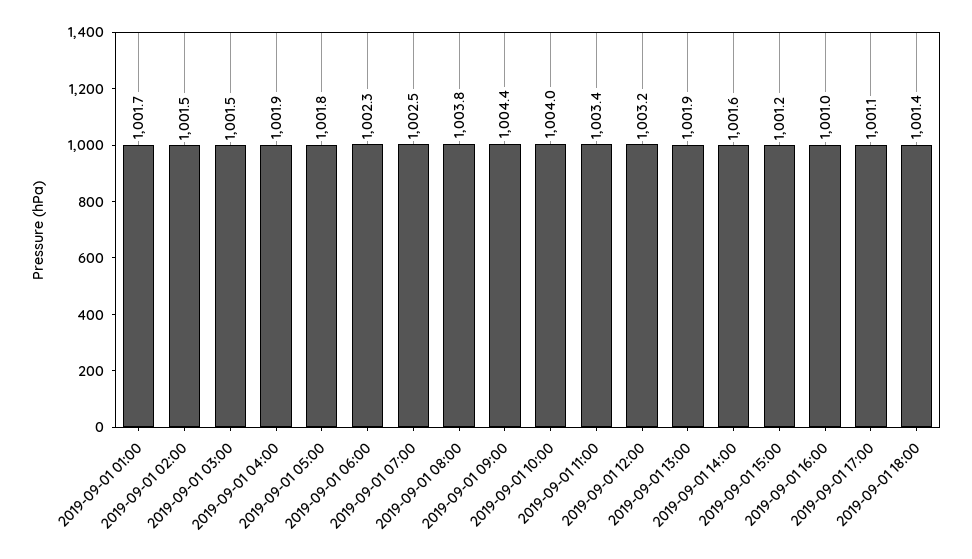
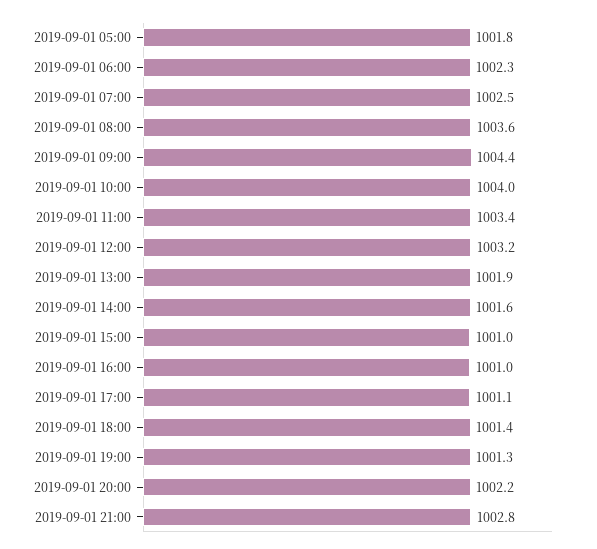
2019-09-01 01:00: 1001.7 -> none
2019-09-01 02:00: 1001.5 -> none
2019-09-01 03:00: 1001.5 -> none
2019-09-01 04:00: 1001.9 -> none
2019-09-01 08:00: 1003.8 -> 1003.6
2019-09-01 15:00: 1001.2 -> 1001
2019-09-01 19:00: none -> 1001.3
2019-09-01 20:00: none -> 1002.2
2019-09-01 21:00: none -> 1002.8

